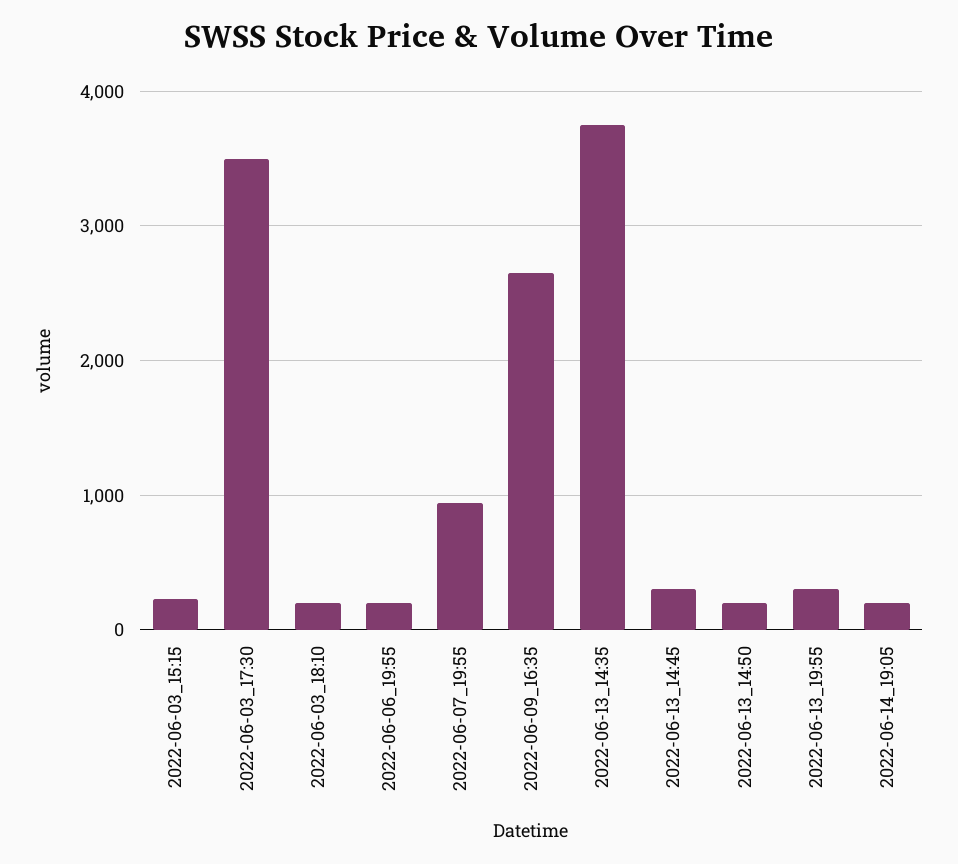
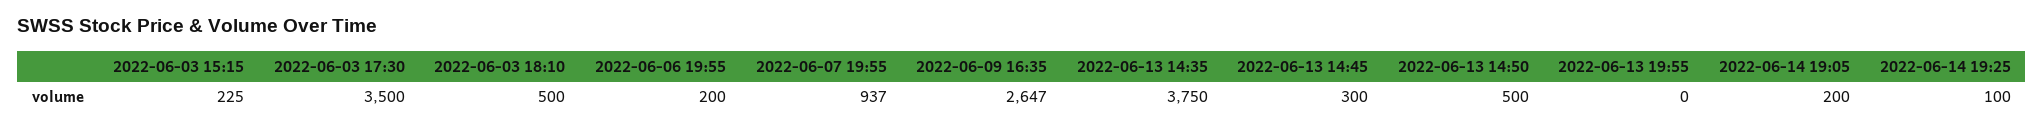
2022-06-03_18:10: 200 -> 500
2022-06-13_14:50: 200 -> 500
2022-06-13_19:55: 300 -> 0
2022-06-14 19:25: none -> 100

